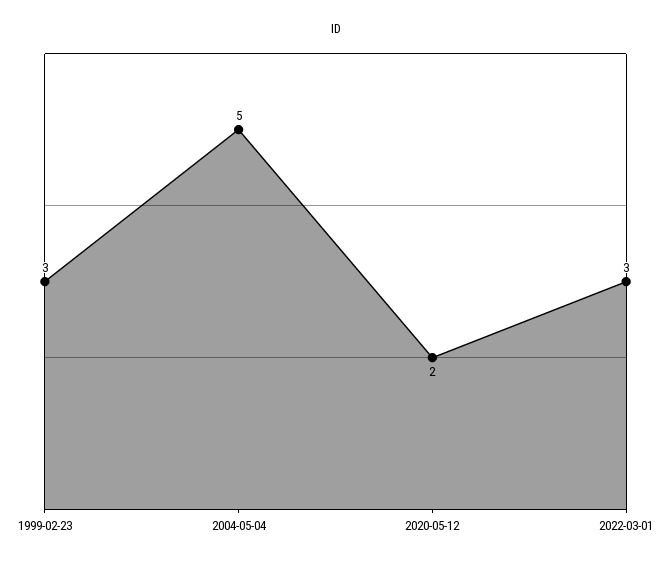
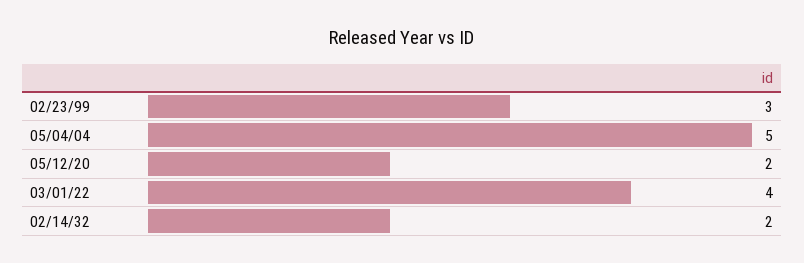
2022-03-01: 3 -> 4
02/14/32: none -> 2

